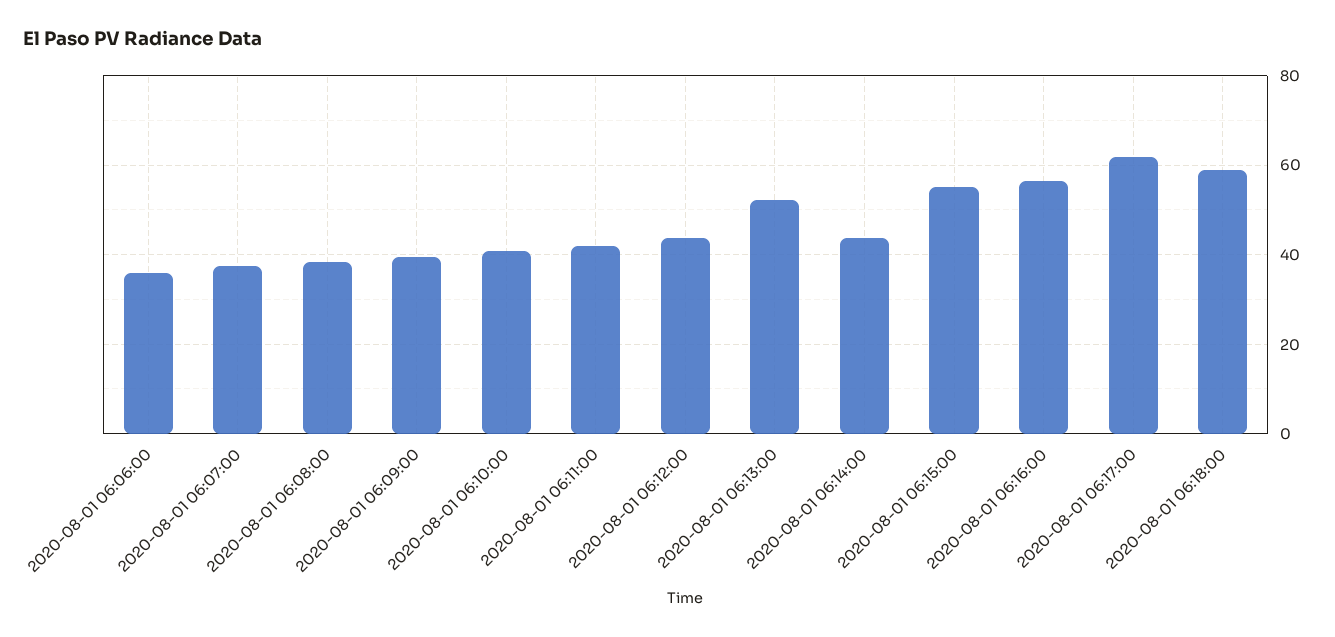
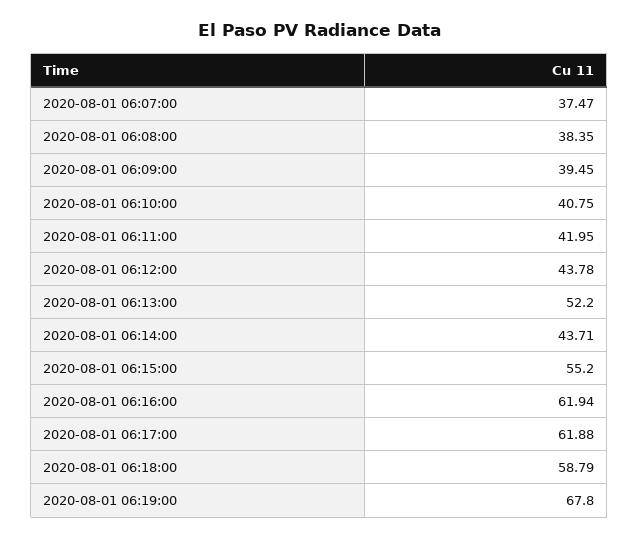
2020-08-01 06:06:00: 36 -> none
2020-08-01 06:16:00: 56 -> 61.94
2020-08-01 06:19:00: none -> 67.8

